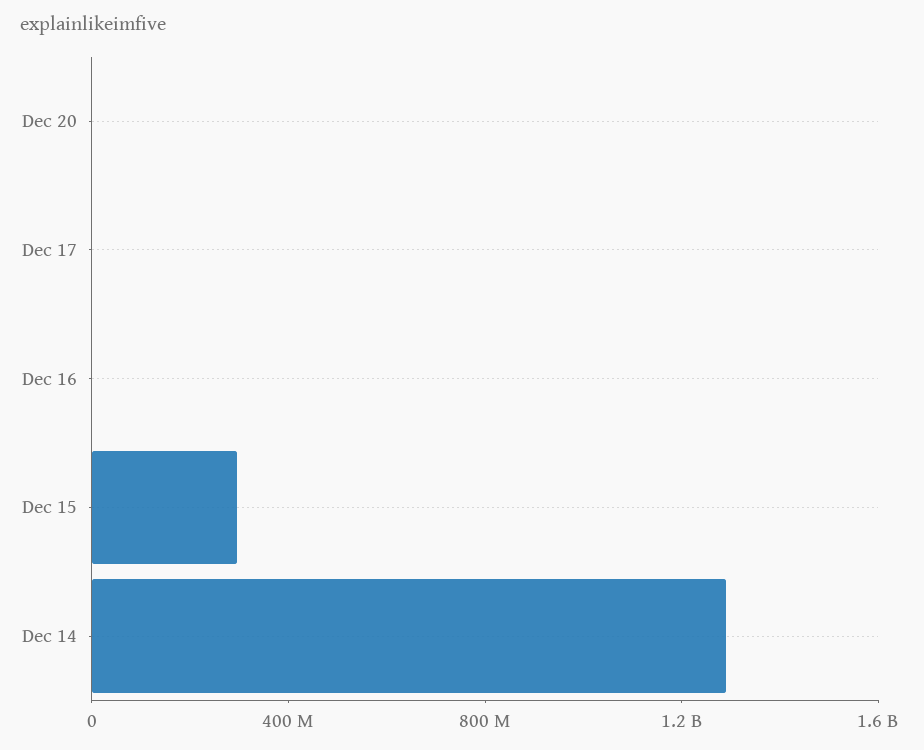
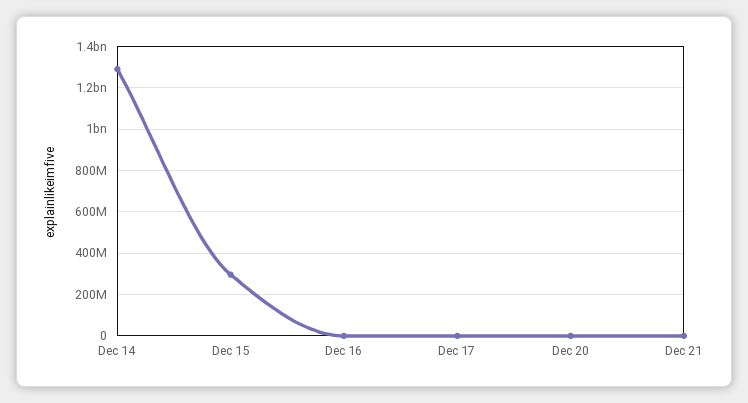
Dec 21: none -> 0

